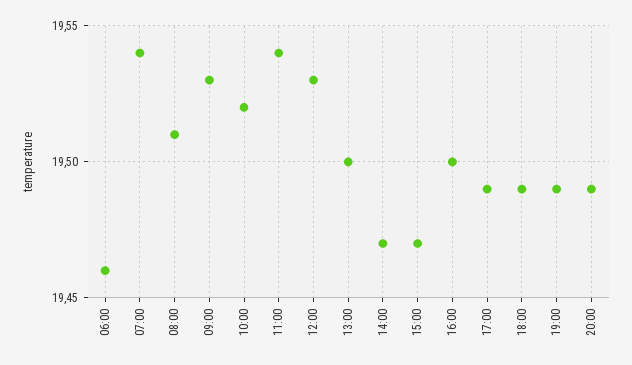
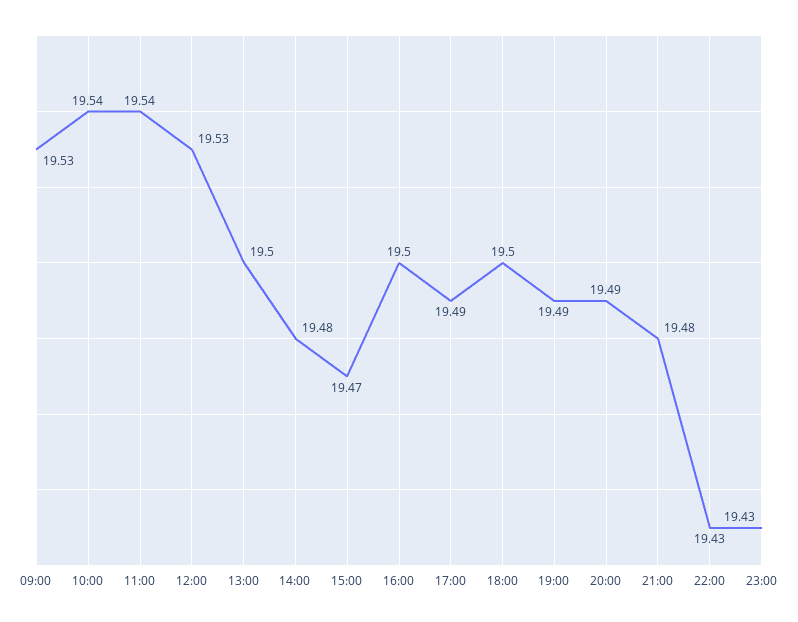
06:00: 19.46 -> none
07:00: 19.54 -> none
08:00: 19.51 -> none
10:00: 19.52 -> 19.54
14:00: 19.47 -> 19.48
18:00: 19.49 -> 19.5
21:00: none -> 19.48
22:00: none -> 19.43
23:00: none -> 19.43

